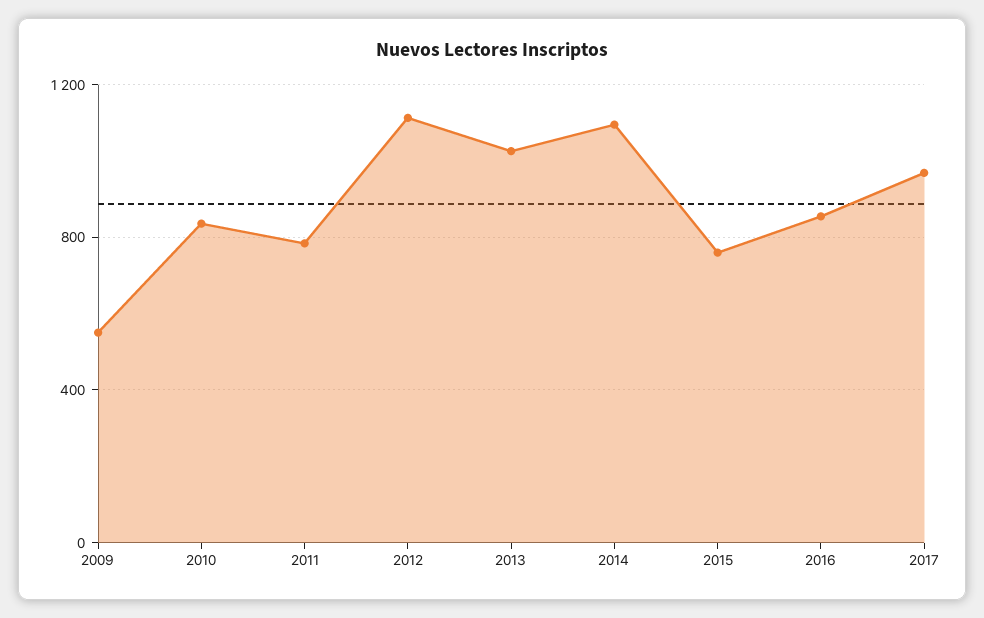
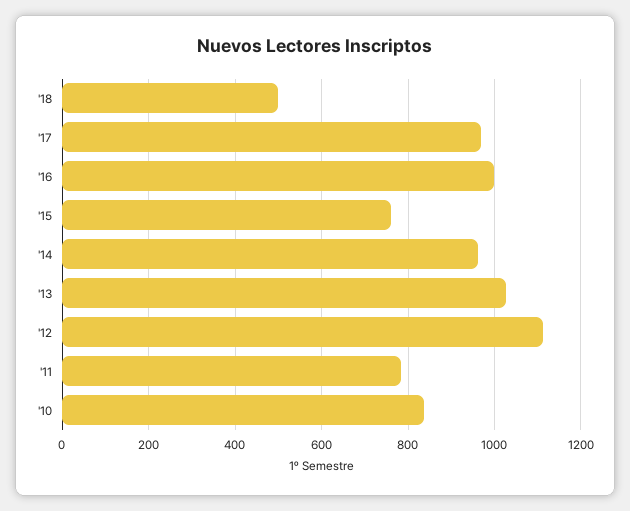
2009: 550 -> none
2014: 1100 -> 960
2016: 850 -> 1000
'18: none -> 500

